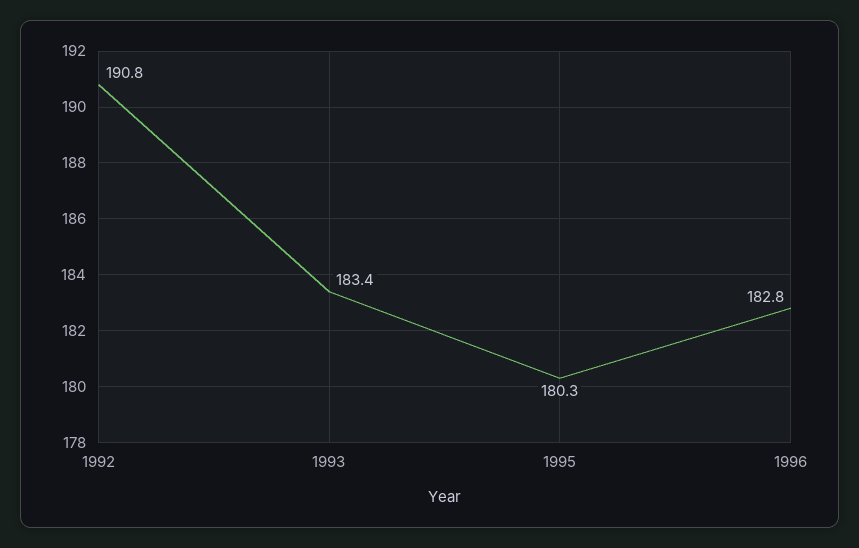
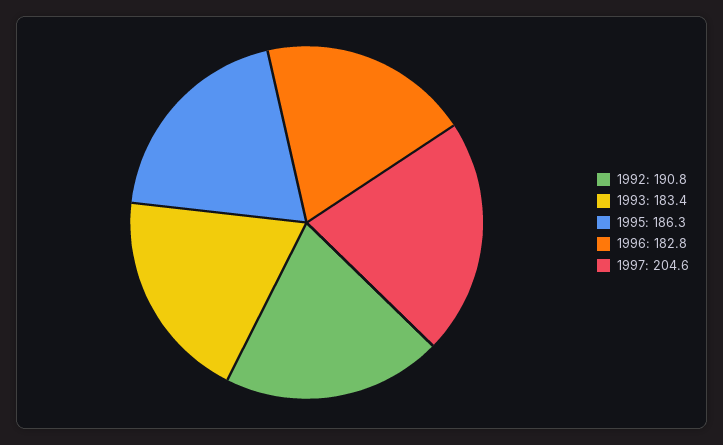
1995: 180.3 -> 186.3
1997: none -> 204.6

